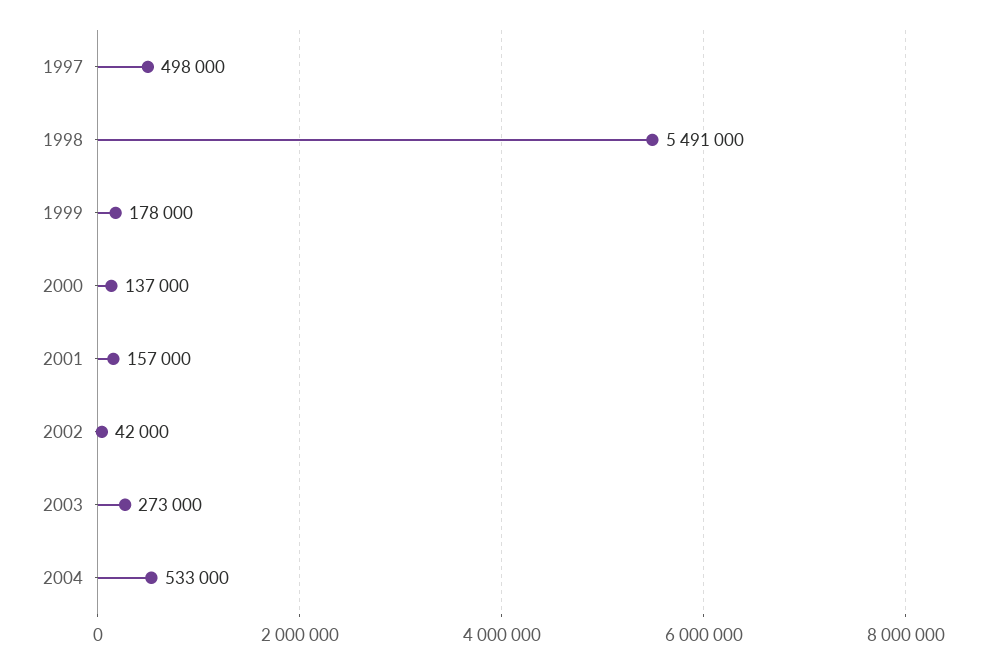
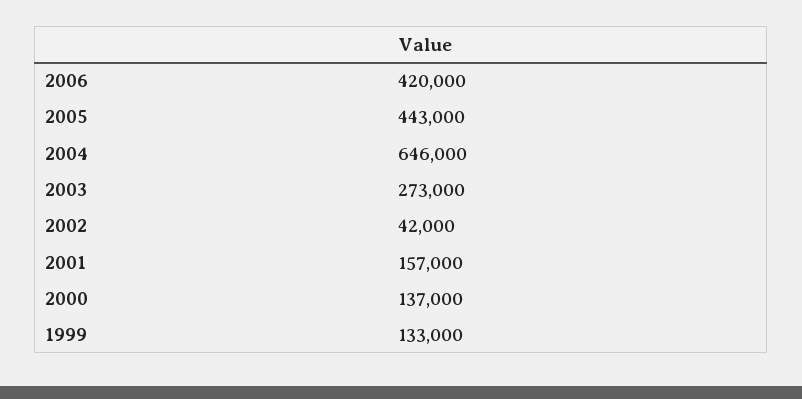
1997: 498000 -> none
1998: 5491000 -> none
1999: 178000 -> 133000
2004: 533000 -> 646000
2006: none -> 420000
2005: none -> 443000

